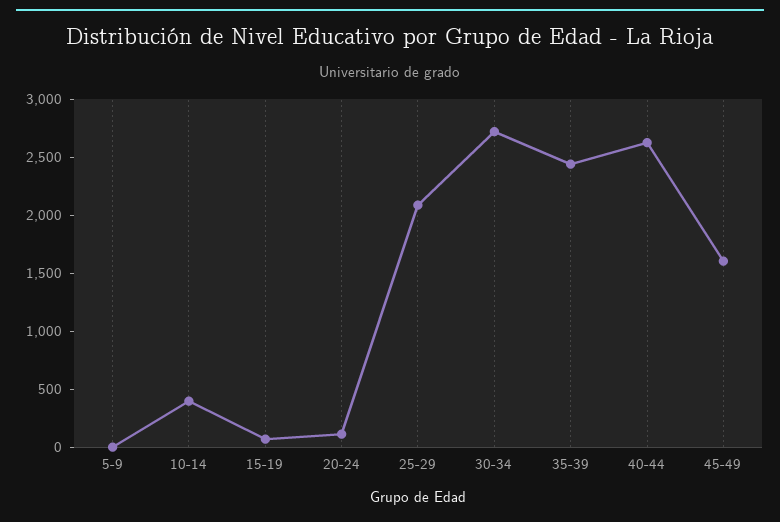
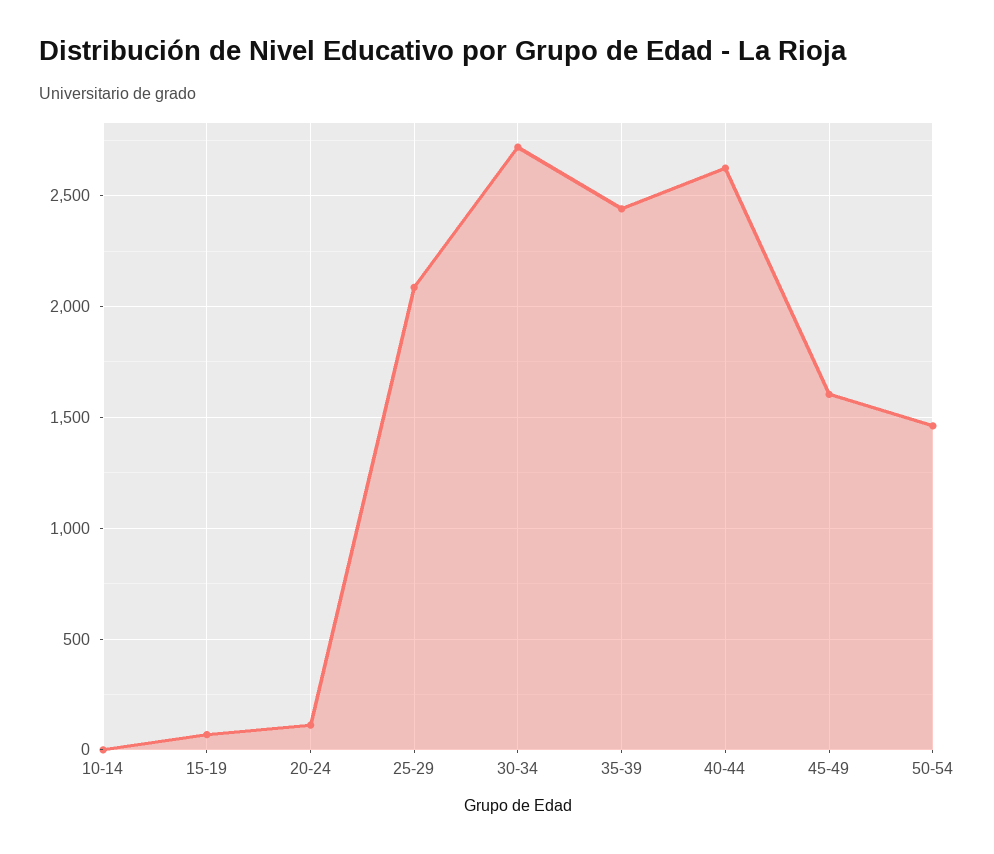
5-9: 0 -> none
10-14: 400 -> 0
50-54: none -> 1450

